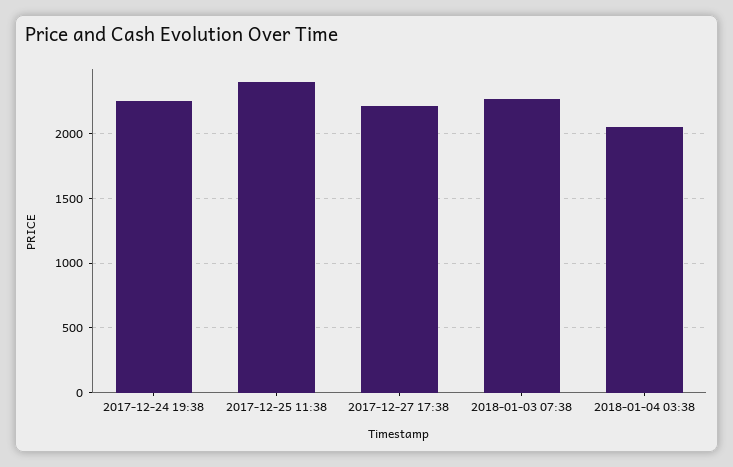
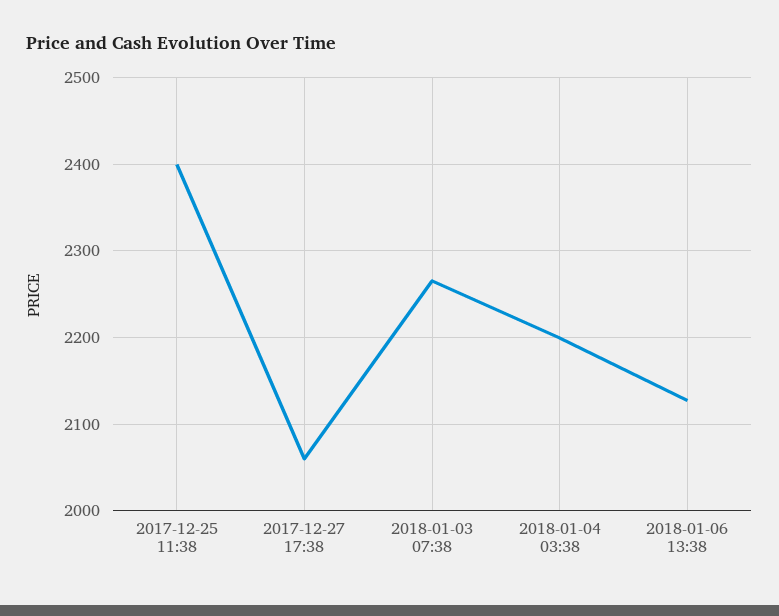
2017-12-24 19:38: 2250 -> none
2017-12-27 17:38: 2200 -> 2060
2018-01-04 03:38: 2050 -> 2200
2018-01-06 13:38: none -> 2130

